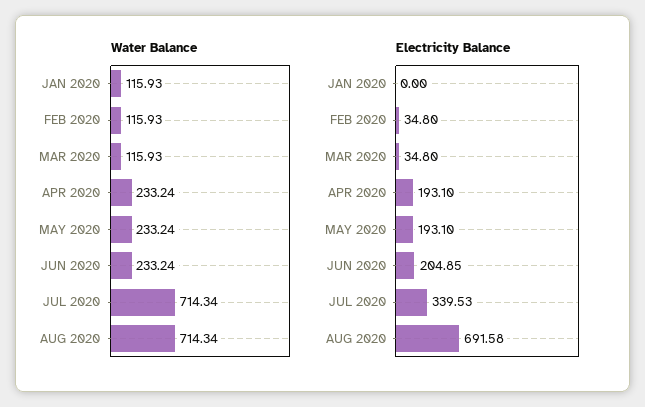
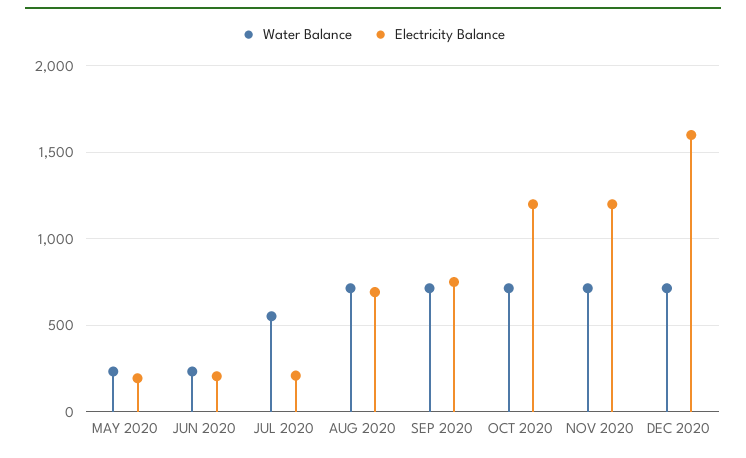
Water Balance, JAN 2020: 115.93 -> none
Water Balance, FEB 2020: 115.93 -> none
Water Balance, MAR 2020: 115.93 -> none
Water Balance, APR 2020: 233.24 -> none
Water Balance, JUL 2020: 714.34 -> 550
Electricity Balance, JAN 2020: 0 -> none
Electricity Balance, FEB 2020: 34.8 -> none
Electricity Balance, MAR 2020: 34.8 -> none
Electricity Balance, APR 2020: 193.1 -> none
Electricity Balance, JUL 2020: 339.53 -> 200
Water Balance, SEP 2020: none -> 700
Electricity Balance, SEP 2020: none -> 750
Water Balance, OCT 2020: none -> 700
Electricity Balance, OCT 2020: none -> 1200
Water Balance, NOV 2020: none -> 700
Electricity Balance, NOV 2020: none -> 1200
Water Balance, DEC 2020: none -> 700
Electricity Balance, DEC 2020: none -> 1600

